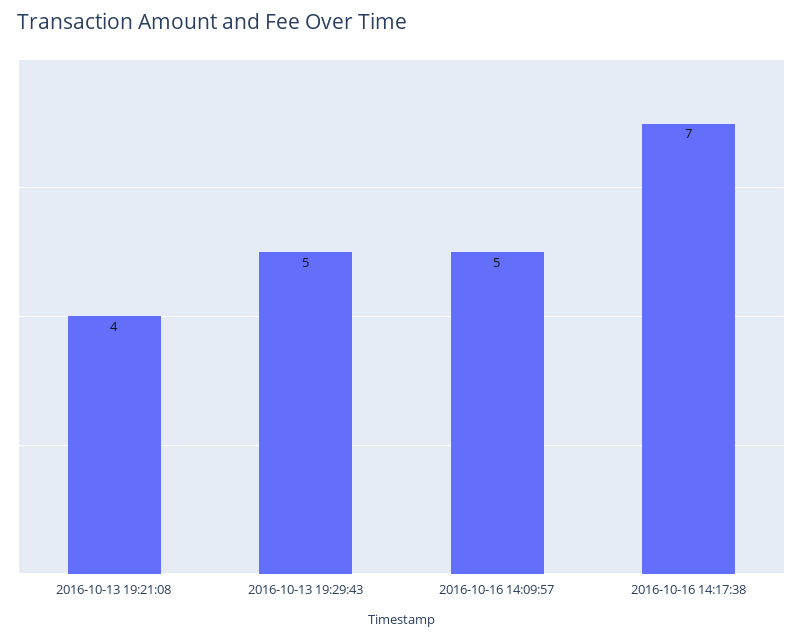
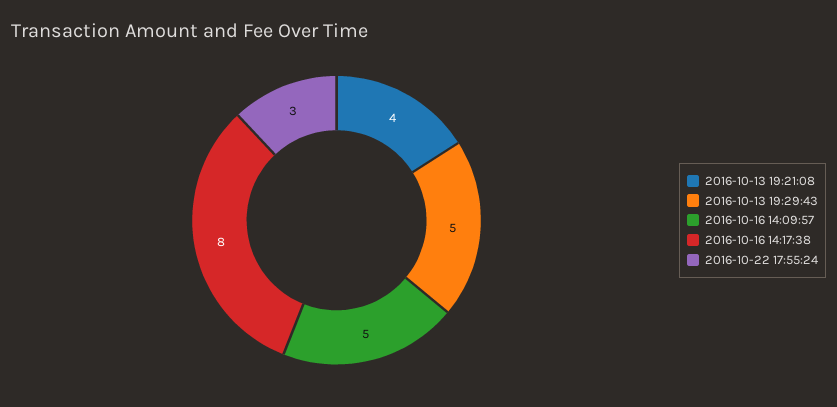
2016-10-16 14:17:38: 7 -> 8
2016-10-22 17:55:24: none -> 3

